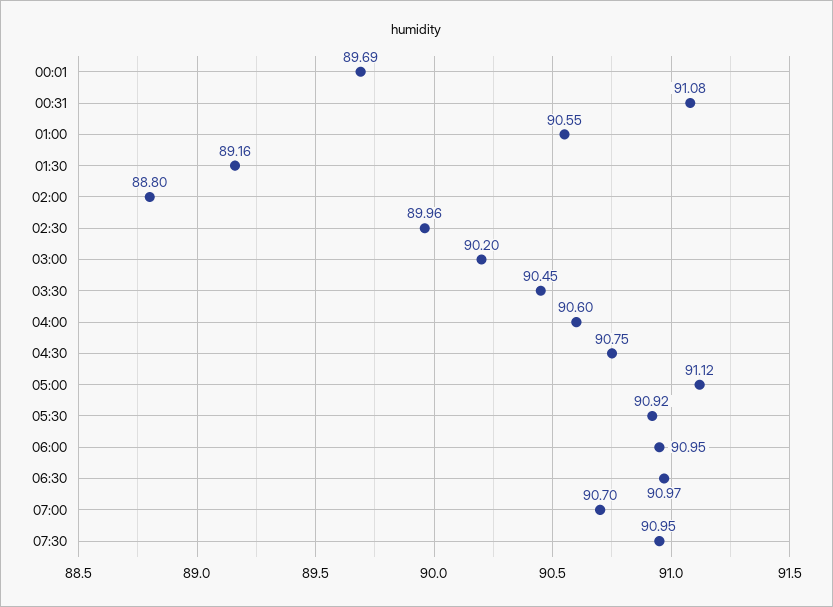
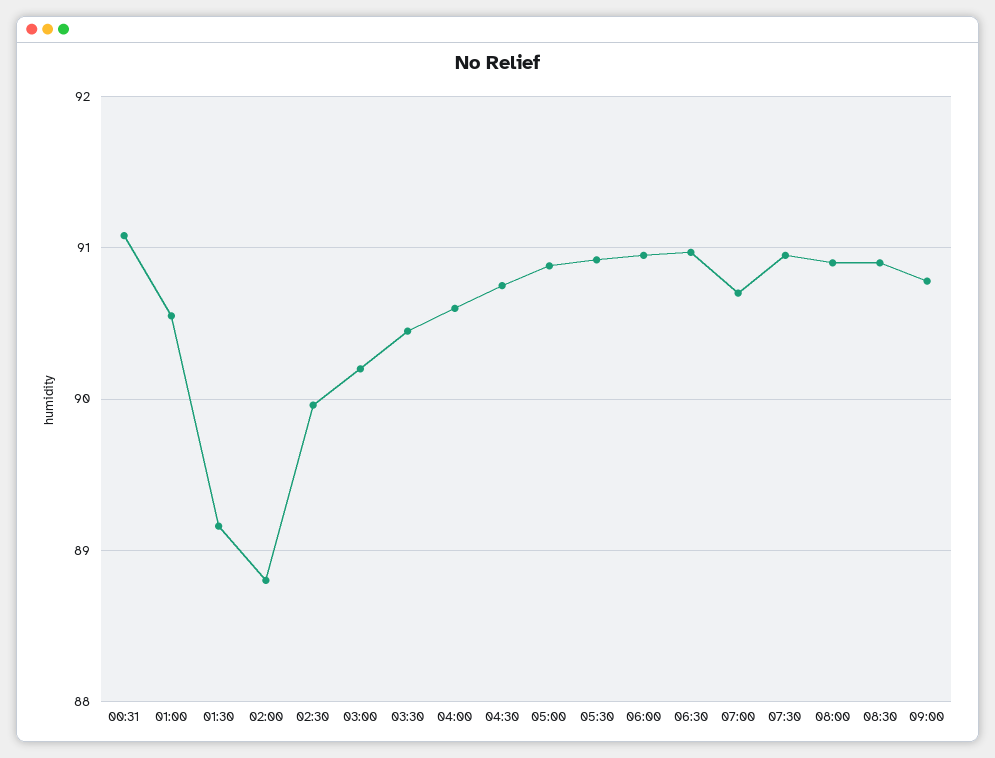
00:01: 89.69 -> none
05:00: 91.12 -> 90.9
08:00: none -> 90.9
08:30: none -> 90.9
09:00: none -> 90.8

